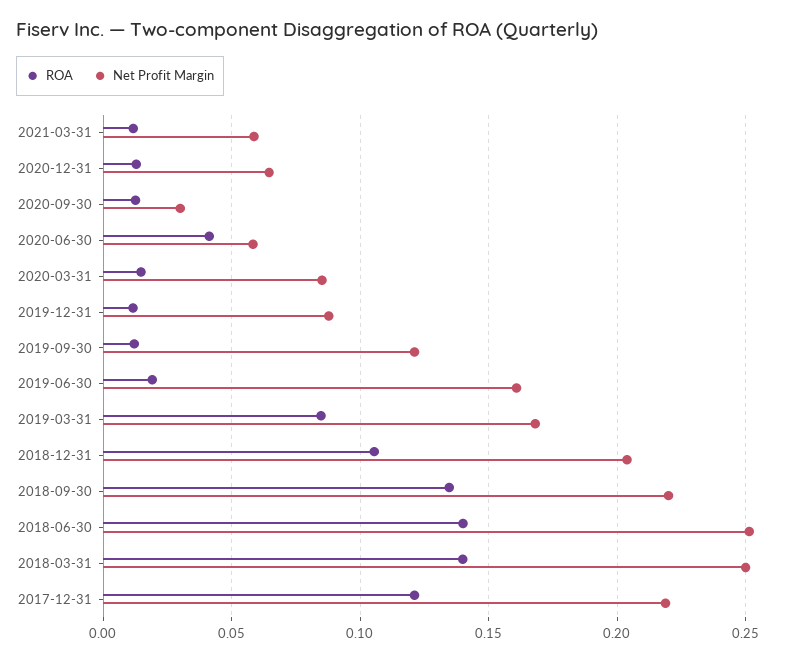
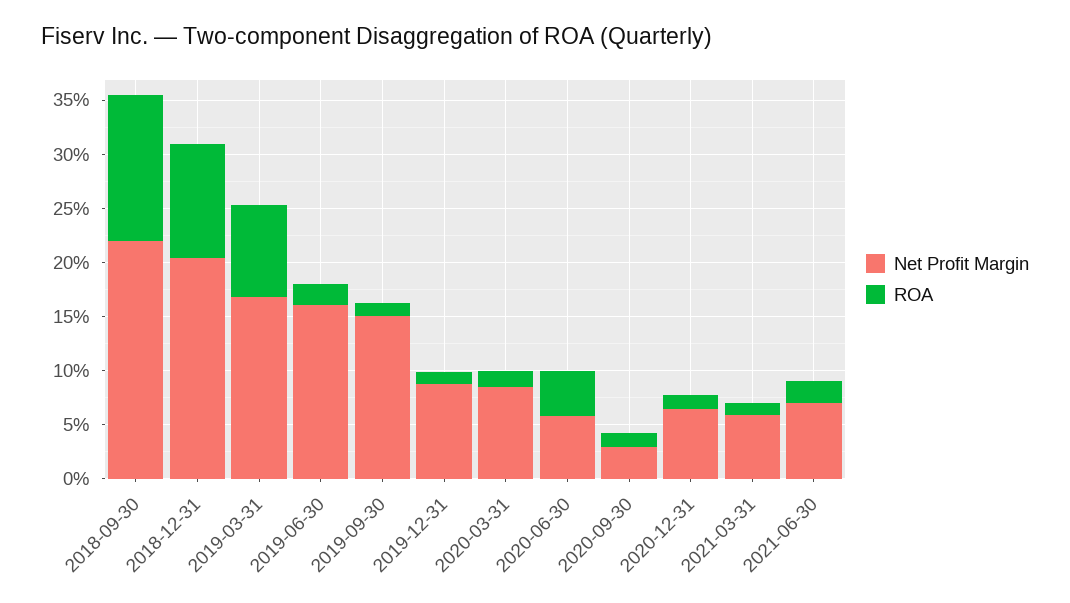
Net Profit Margin, 2019-09-30: 0.12 -> 0.15
ROA, 2018-06-30: 0.14 -> none
Net Profit Margin, 2018-06-30: 0.25 -> none
ROA, 2018-03-31: 0.14 -> none
Net Profit Margin, 2018-03-31: 0.25 -> none
ROA, 2017-12-31: 0.12 -> none
Net Profit Margin, 2017-12-31: 0.22 -> none
Net Profit Margin, 2021-06-30: none -> 0.07
ROA, 2021-06-30: none -> 0.02

